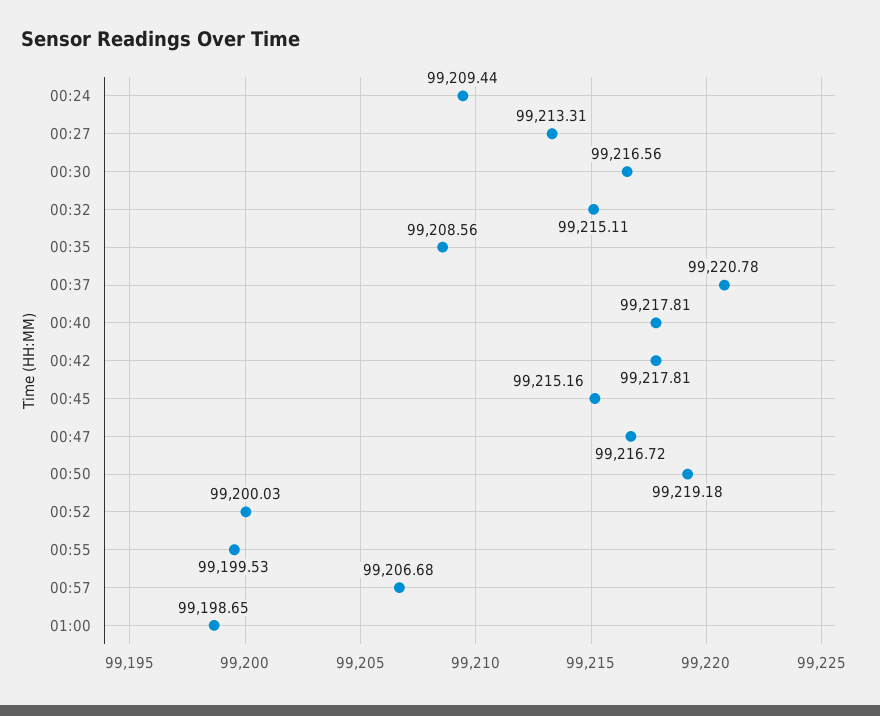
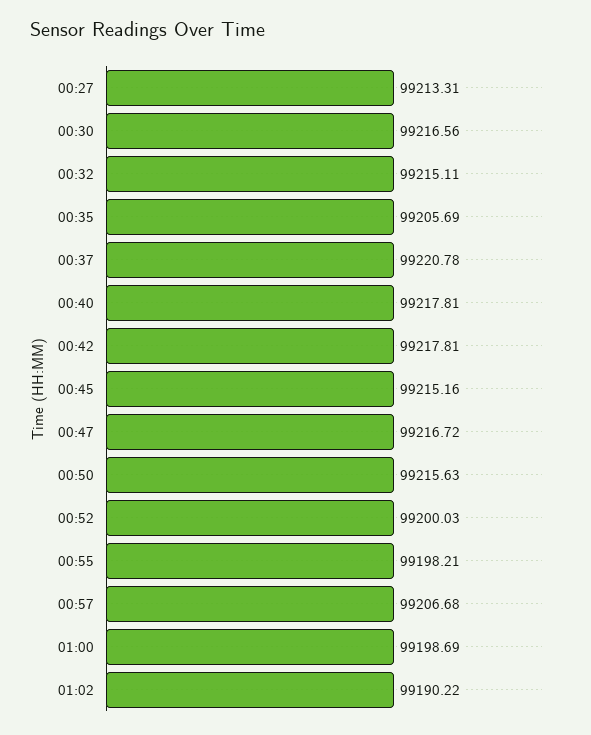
00:24: 99209.44 -> none
00:35: 99208.56 -> 99205.69
00:50: 99219.18 -> 99215.63
00:55: 99199.53 -> 99198.21
01:00: 99198.65 -> 99198.69
01:02: none -> 99190.22

